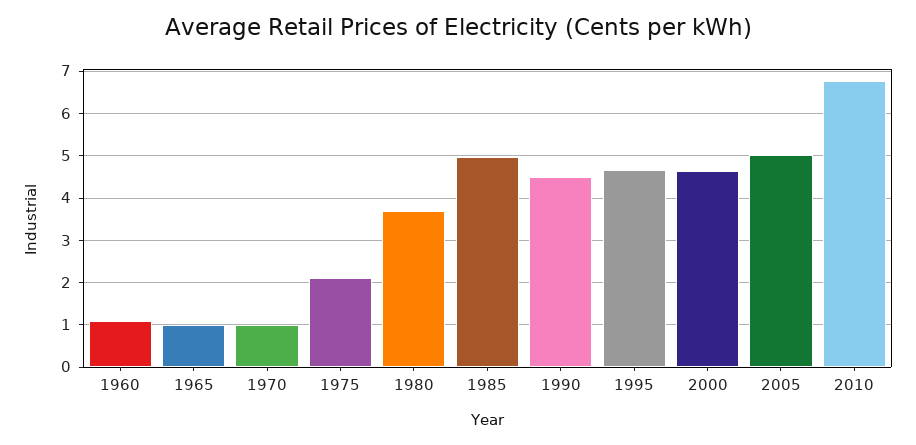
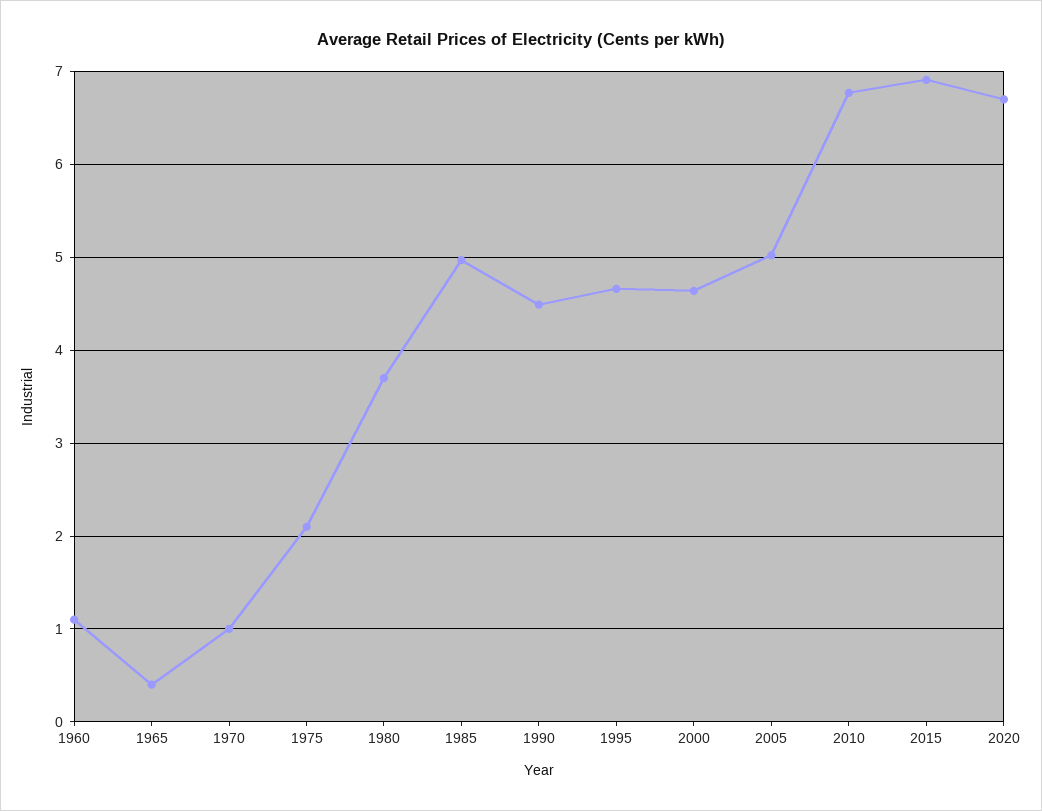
1965: 1 -> 0.4
2015: none -> 6.9
2020: none -> 6.7

